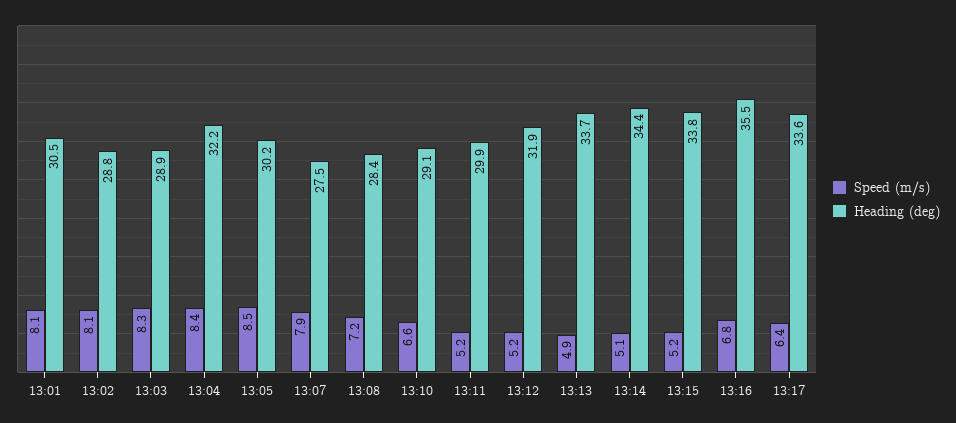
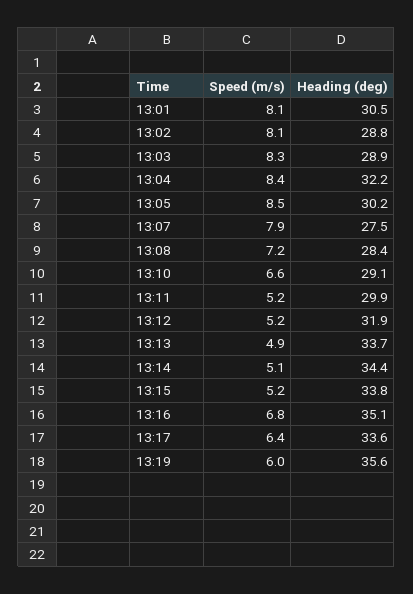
Heading (deg), 13:16: 35.5 -> 35.1
Speed (m/s), 13:19: none -> 6
Heading (deg), 13:19: none -> 35.6

